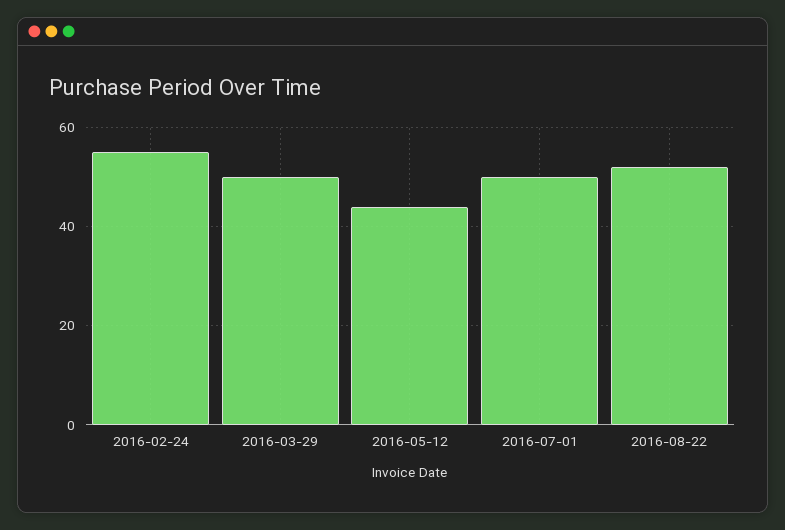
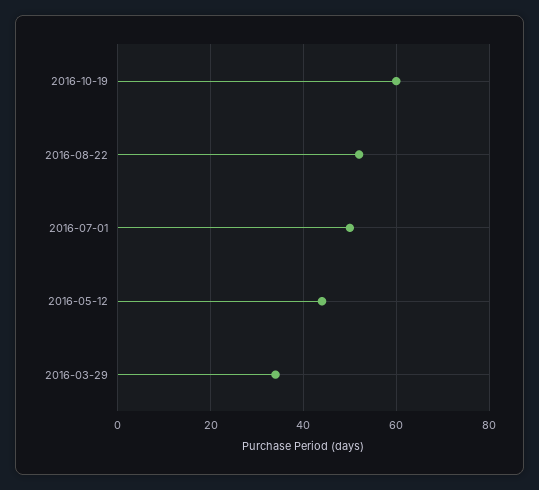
2016-02-24: 55 -> none
2016-03-29: 50 -> 35
2016-10-19: none -> 60

